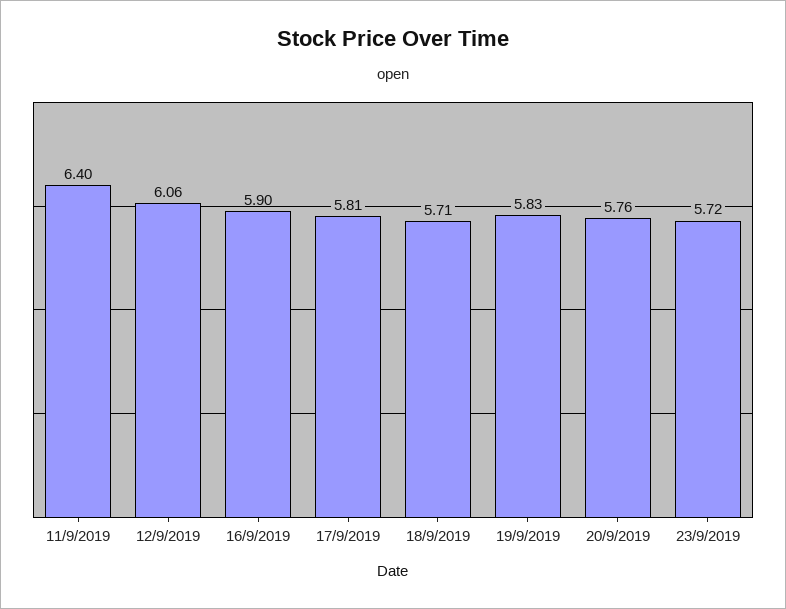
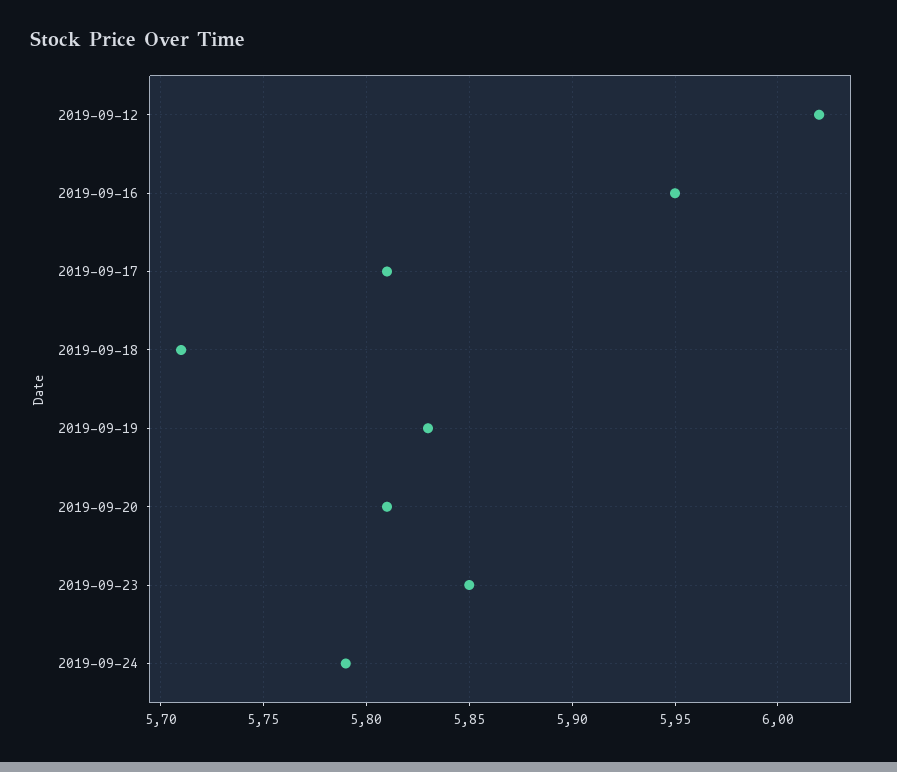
11/9/2019: 6.4 -> none
12/9/2019: 6.06 -> 6.02
16/9/2019: 5.9 -> 5.95
20/9/2019: 5.76 -> 5.81
23/9/2019: 5.72 -> 5.85
2019-09-24: none -> 5.79

